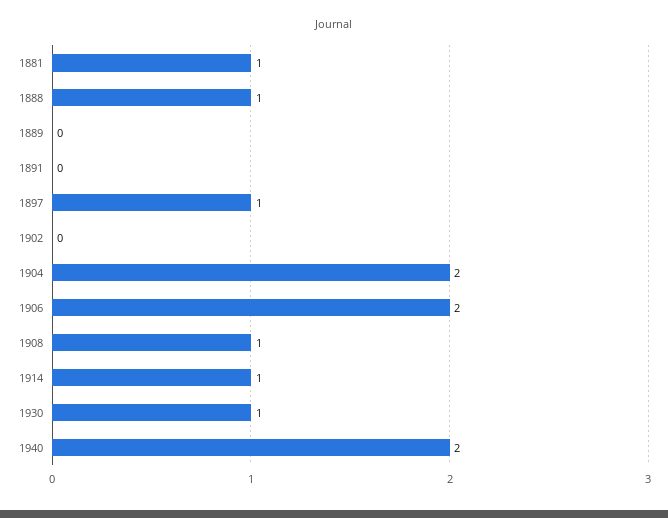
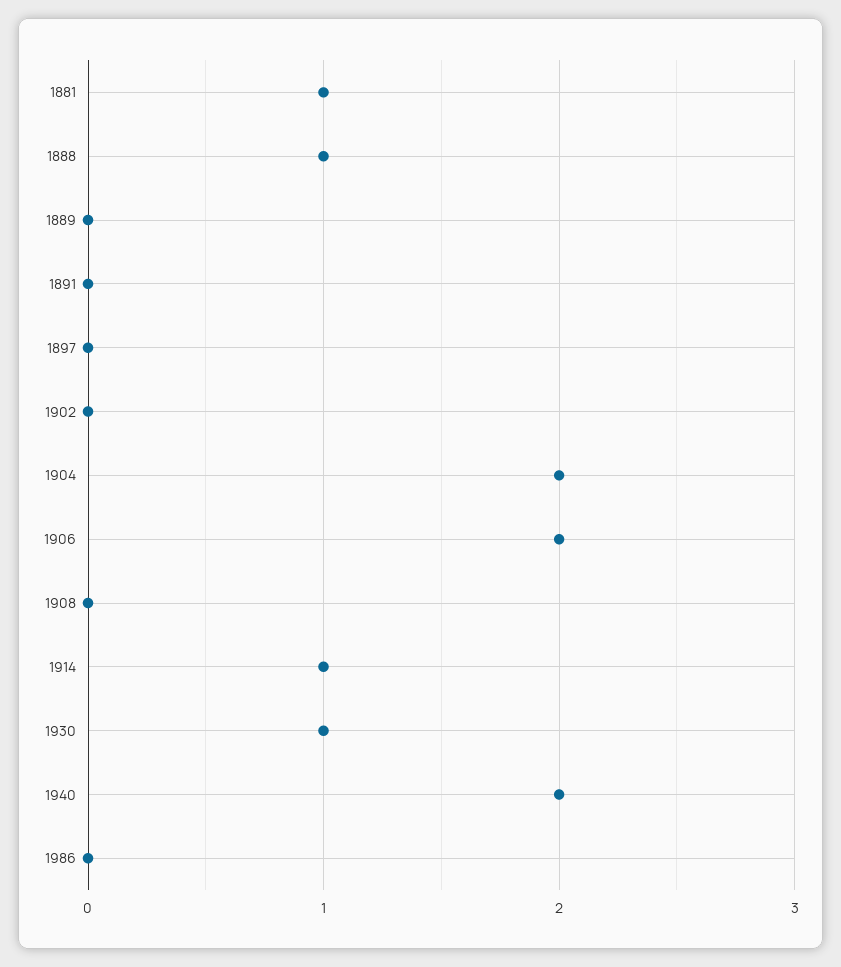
1897: 1 -> 0
1908: 1 -> 0
1986: none -> 0

